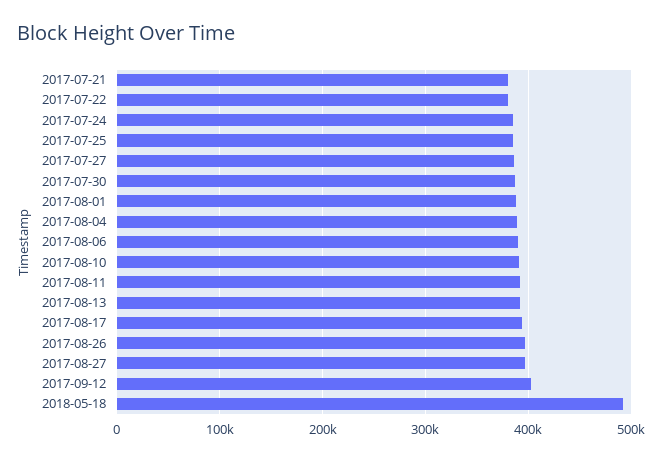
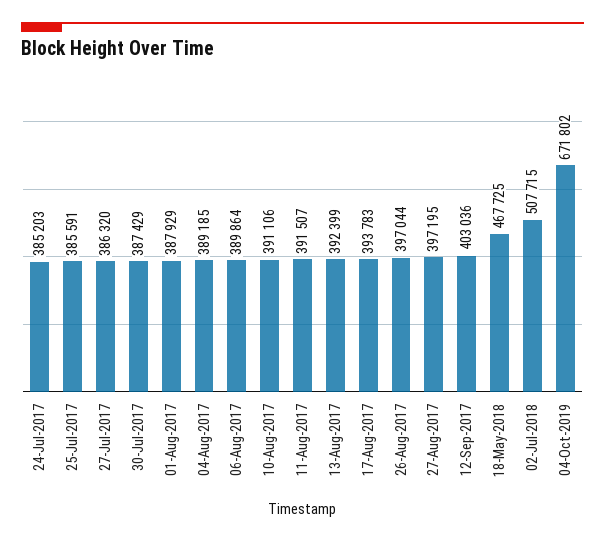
2017-07-21: 380000 -> none
2017-07-22: 380000 -> none
2018-05-18: 490000 -> 467725
02-Jul-2018: none -> 507715
04-Oct-2019: none -> 671802

